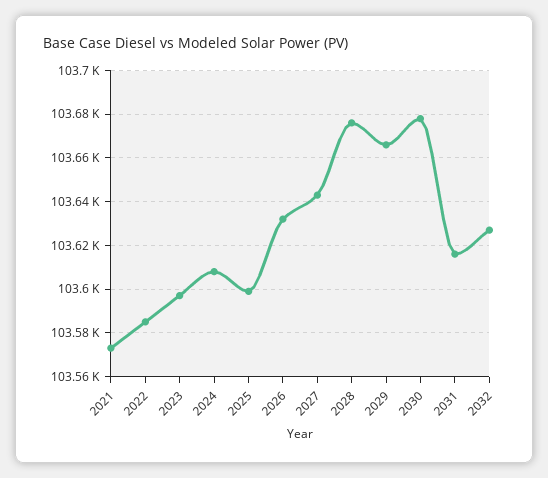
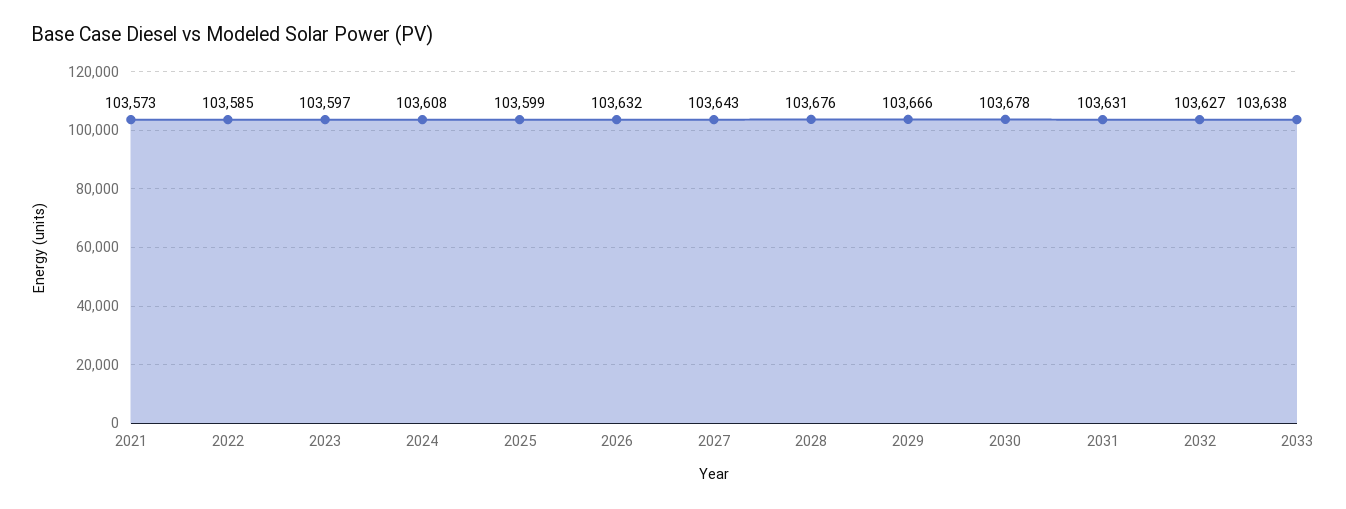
2031: 103615 -> 103631
2033: none -> 103638

